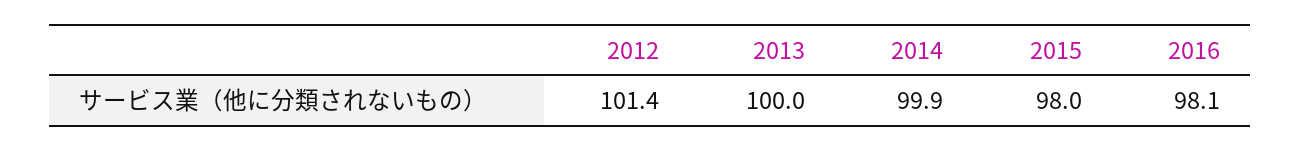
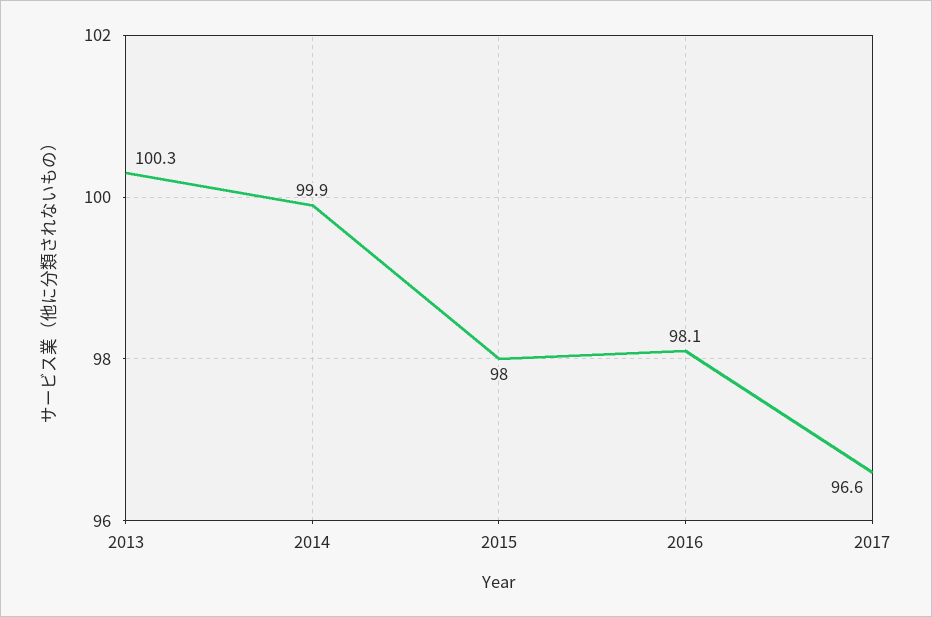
2012: 101.4 -> none
2013: 100 -> 100.3
2017: none -> 96.6

